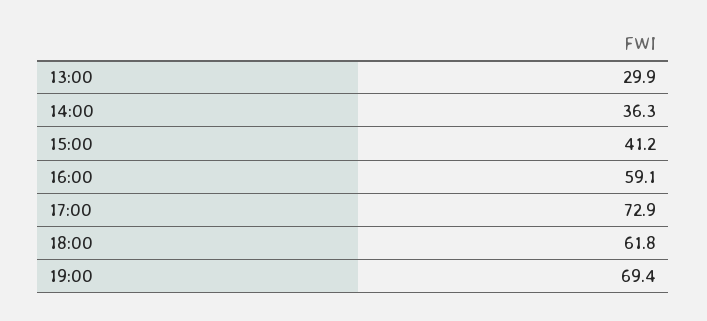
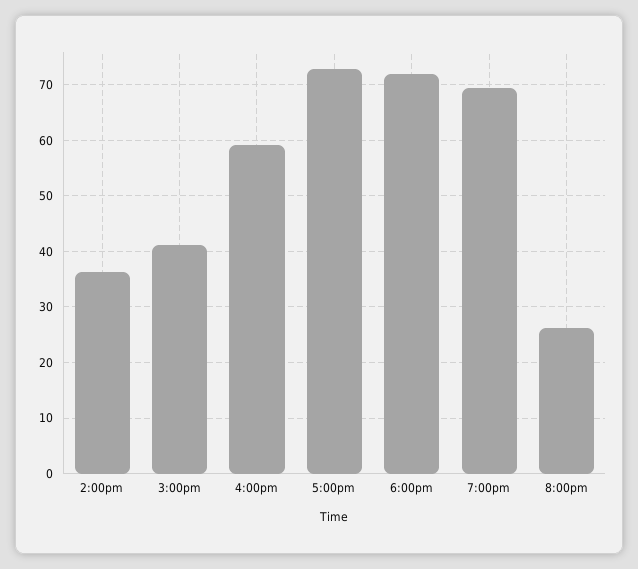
13:00: 29.9 -> none
18:00: 61.8 -> 72
8:00pm: none -> 26

